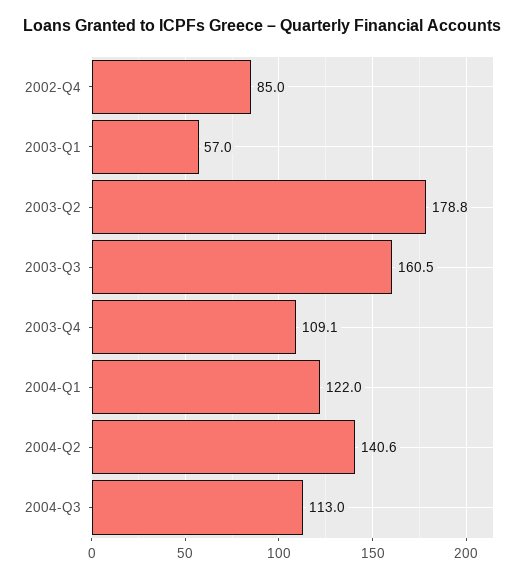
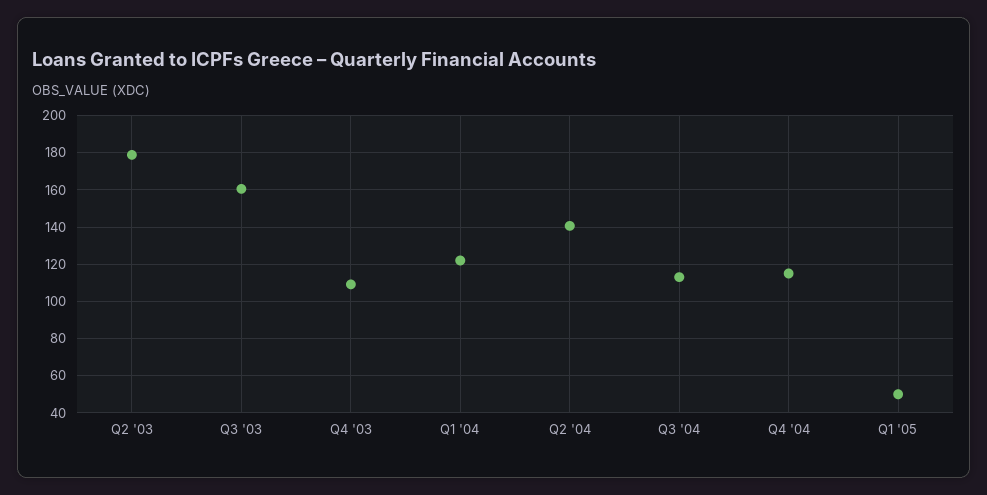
2002-Q4: 85 -> none
2003-Q1: 57 -> none
Q4 '04: none -> 115
Q1 '05: none -> 50

